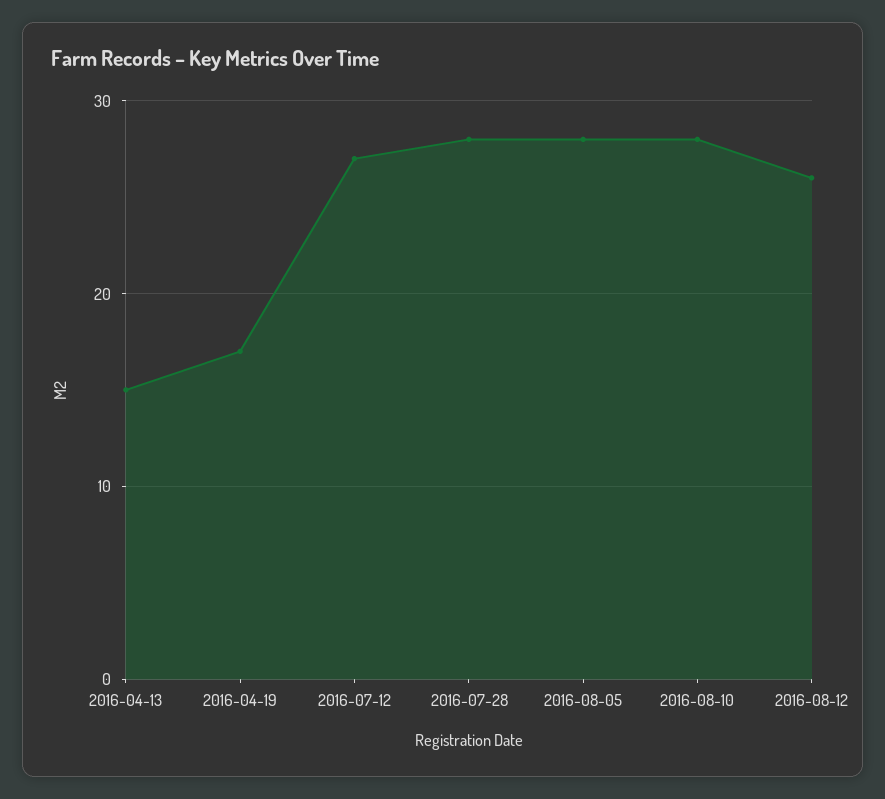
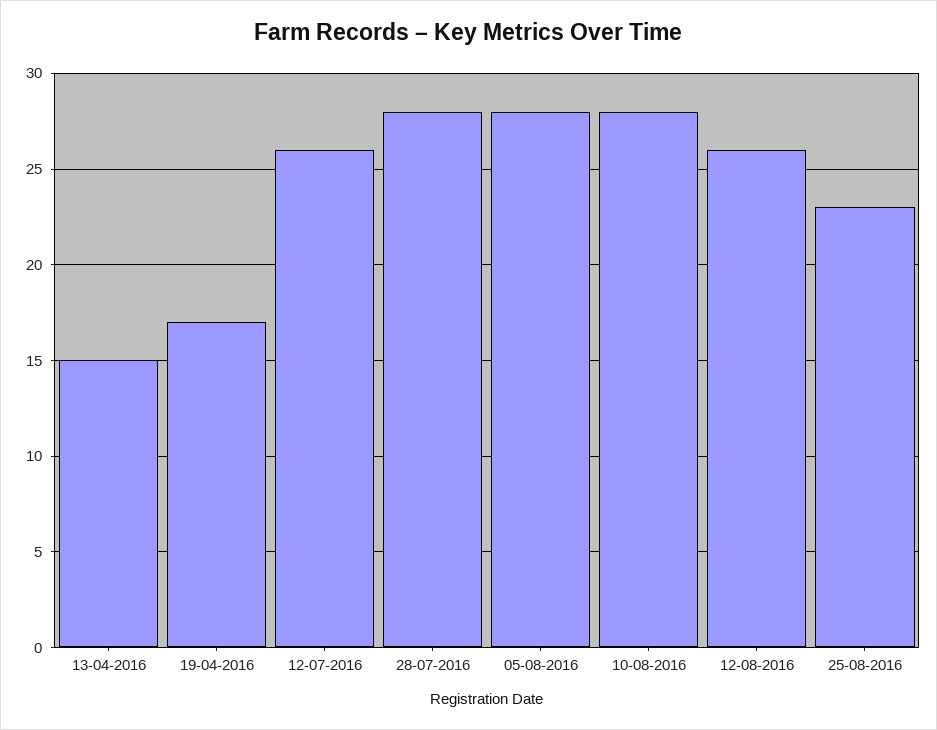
2016-07-12: 27 -> 26
25-08-2016: none -> 23

